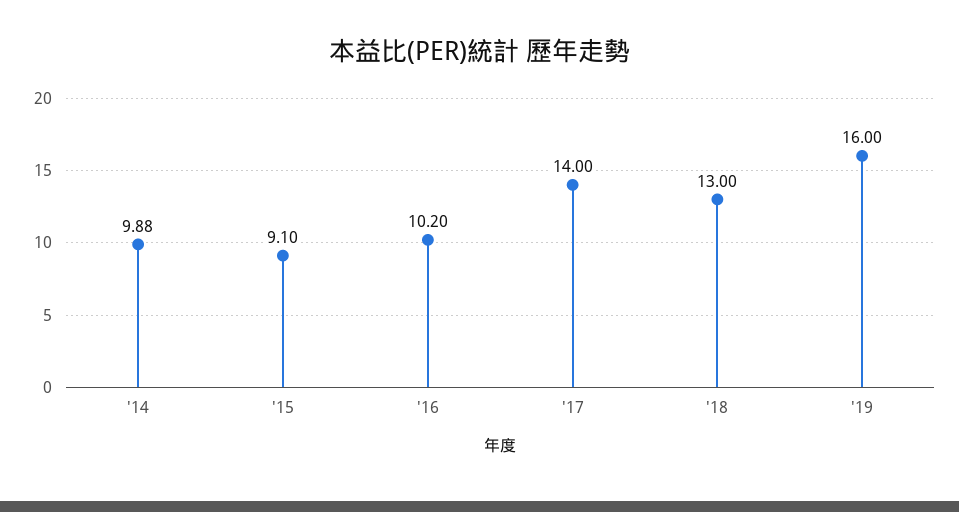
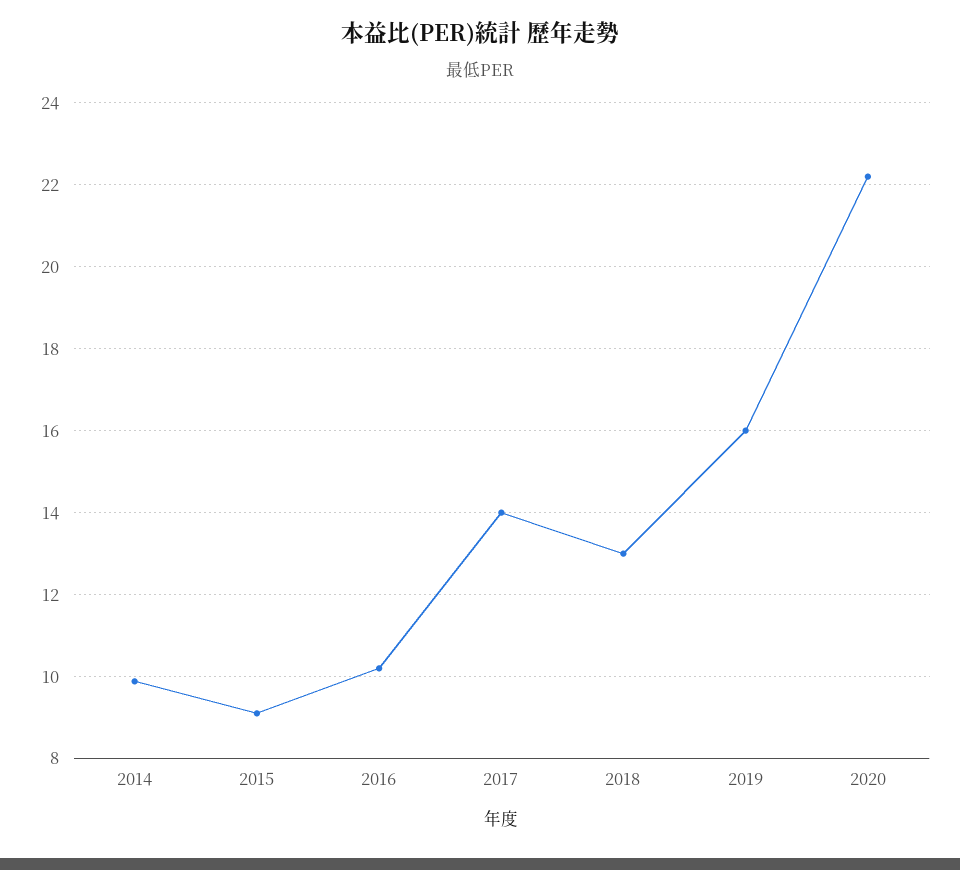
2020: none -> 22.2

